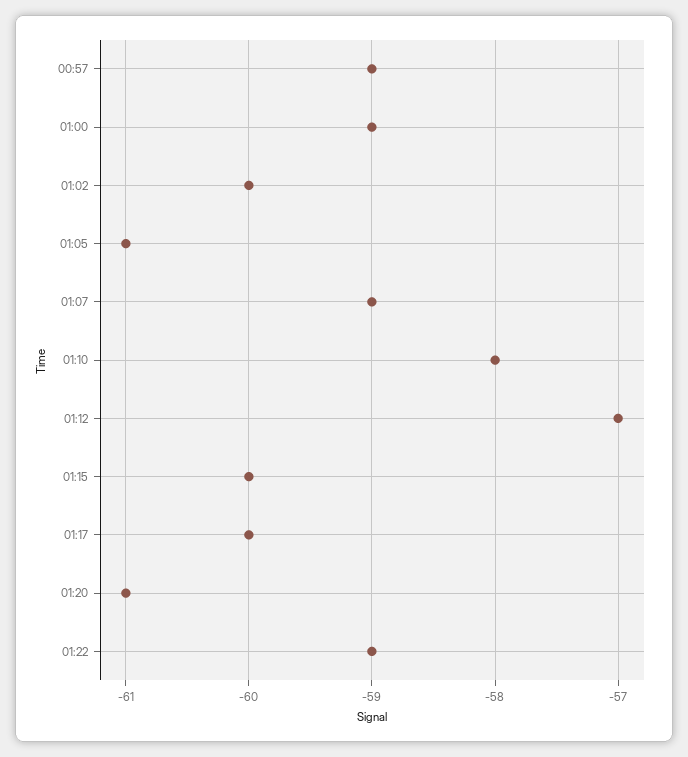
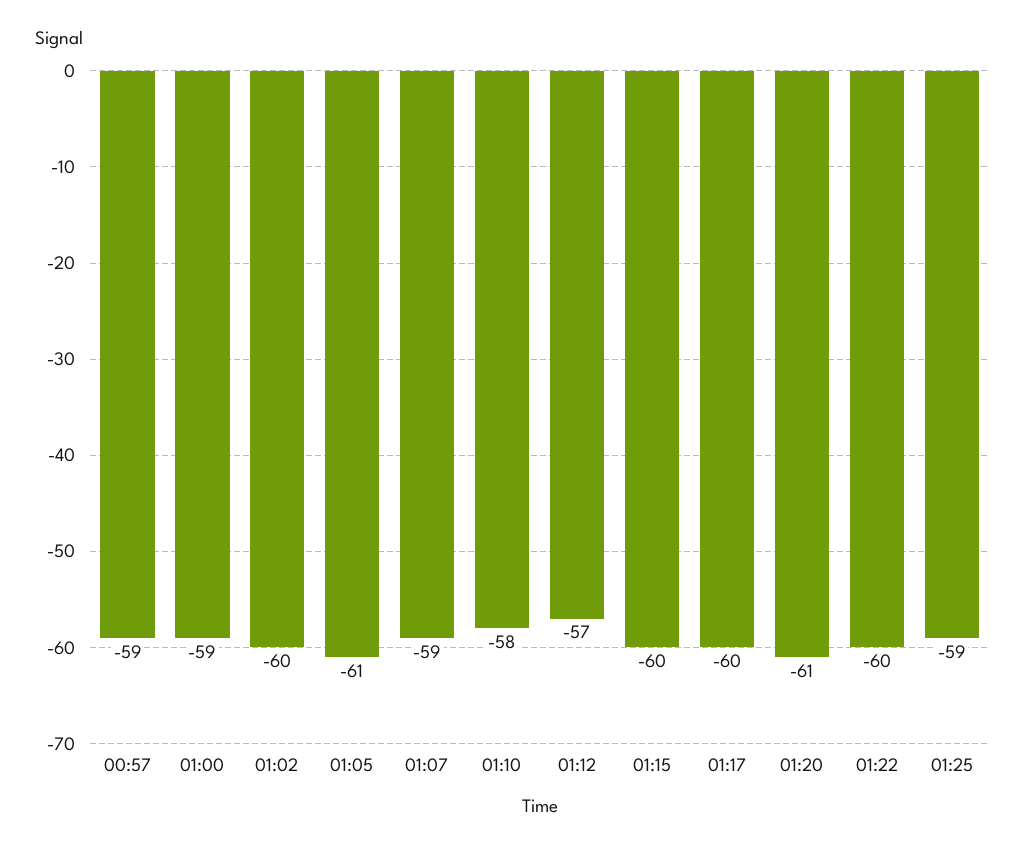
01:22: -59 -> -60
01:25: none -> -59

